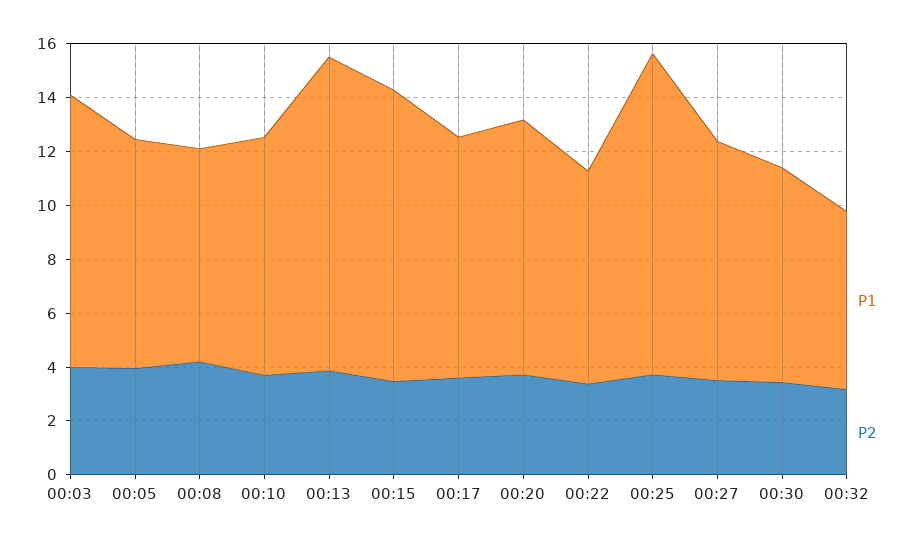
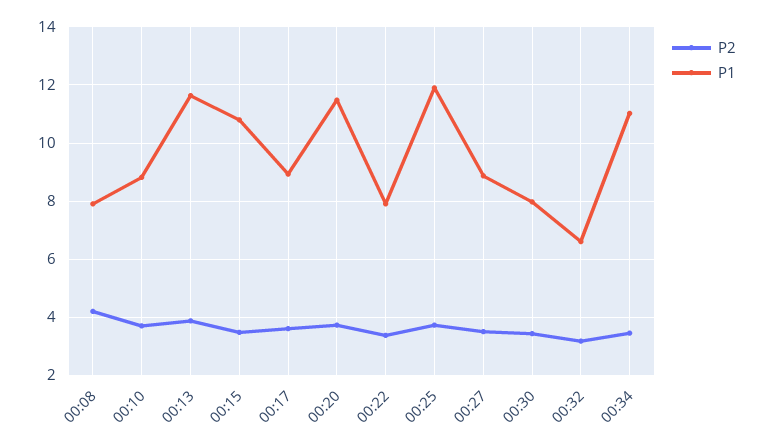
P1, 00:03: 10 -> none
P2, 00:03: 4 -> none
P1, 00:05: 8.5 -> none
P2, 00:05: 4 -> none
P1, 00:20: 9.5 -> 11.5
P2, 00:34: none -> 3.5
P1, 00:34: none -> 11

